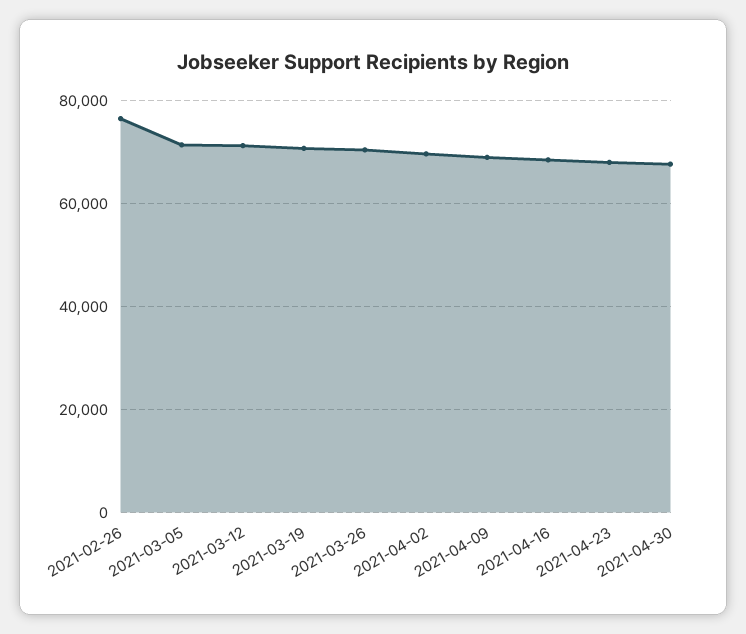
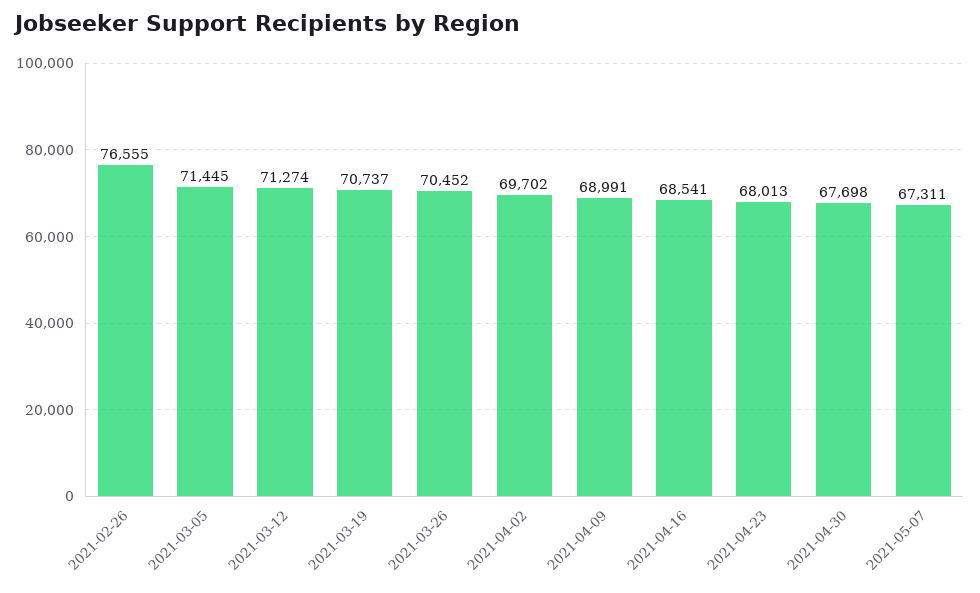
2021-05-07: none -> 67311

